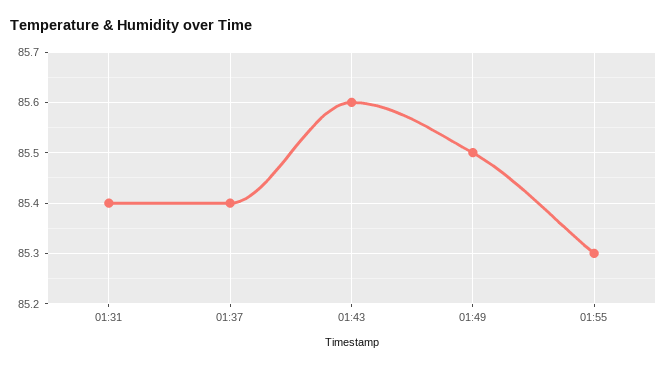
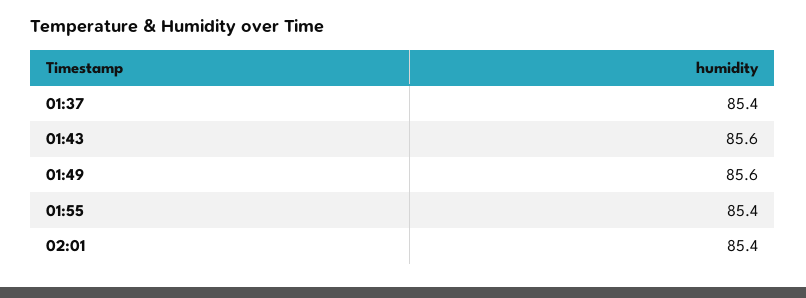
01:31: 85.4 -> none
01:49: 85.5 -> 85.6
01:55: 85.3 -> 85.4
02:01: none -> 85.4

